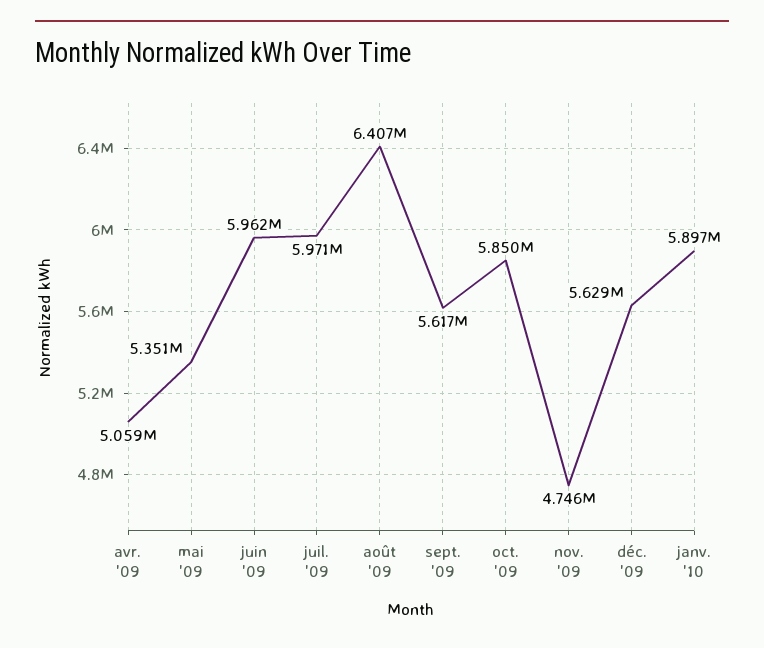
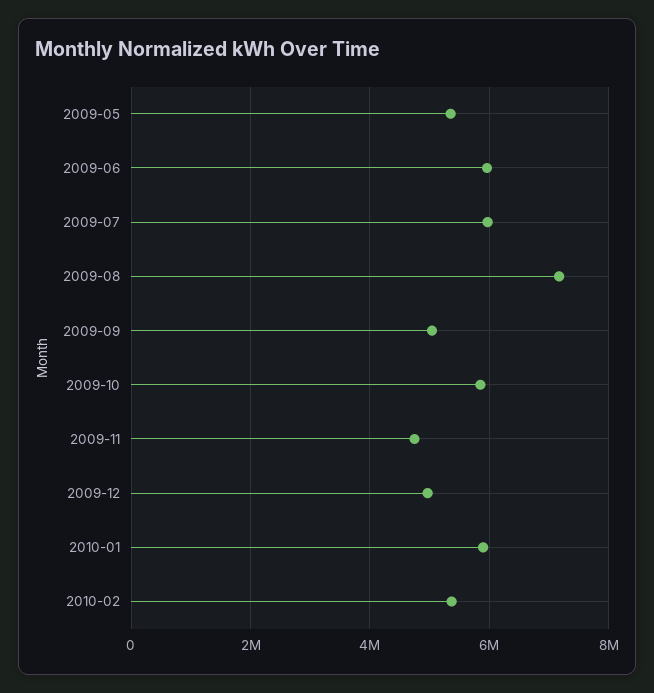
avr. '09: 5059000 -> none
août '09: 6407000 -> 7200000
sept. '09: 5617000 -> 5000000
déc. '09: 5629000 -> 5000000
2010-02: none -> 5400000

